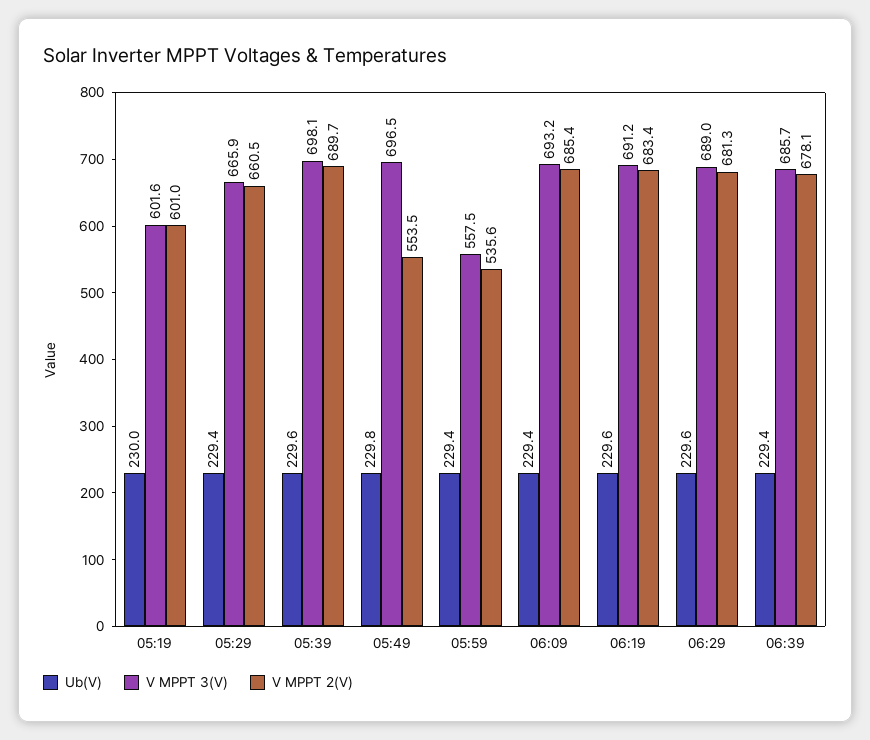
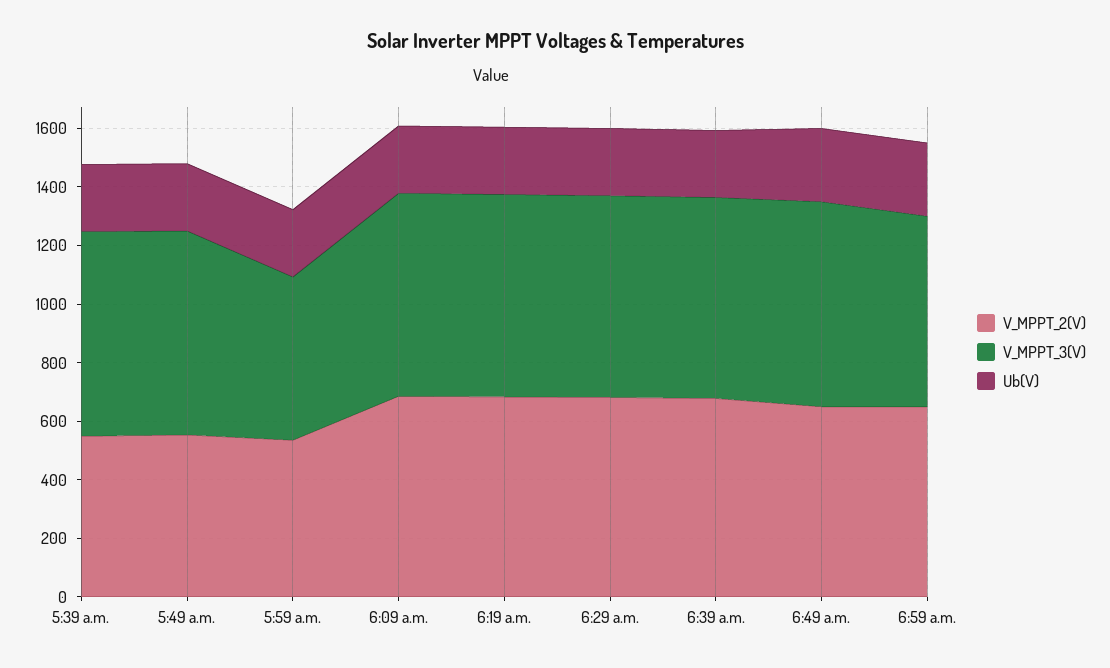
Ub(V), 05:19: 230 -> none
V MPPT 3(V), 05:19: 601.6 -> none
V MPPT 2(V), 05:19: 601 -> none
Ub(V), 05:29: 229.4 -> none
V MPPT 3(V), 05:29: 665.9 -> none
V MPPT 2(V), 05:29: 660.5 -> none
V MPPT 2(V), 05:39: 689.7 -> 550
V MPPT 2(V), 6:49 a.m.: none -> 650
V MPPT 3(V), 6:49 a.m.: none -> 700
Ub(V), 6:49 a.m.: none -> 250
V MPPT 2(V), 6:59 a.m.: none -> 650
V MPPT 3(V), 6:59 a.m.: none -> 650
Ub(V), 6:59 a.m.: none -> 250

